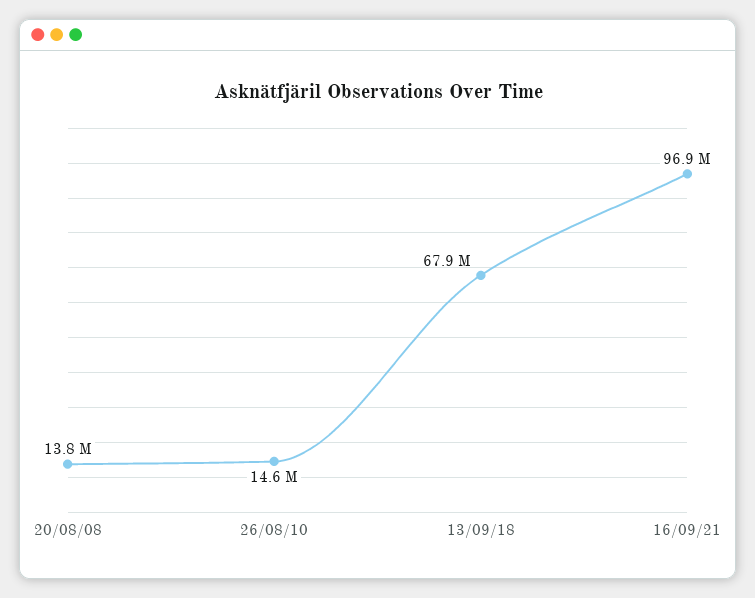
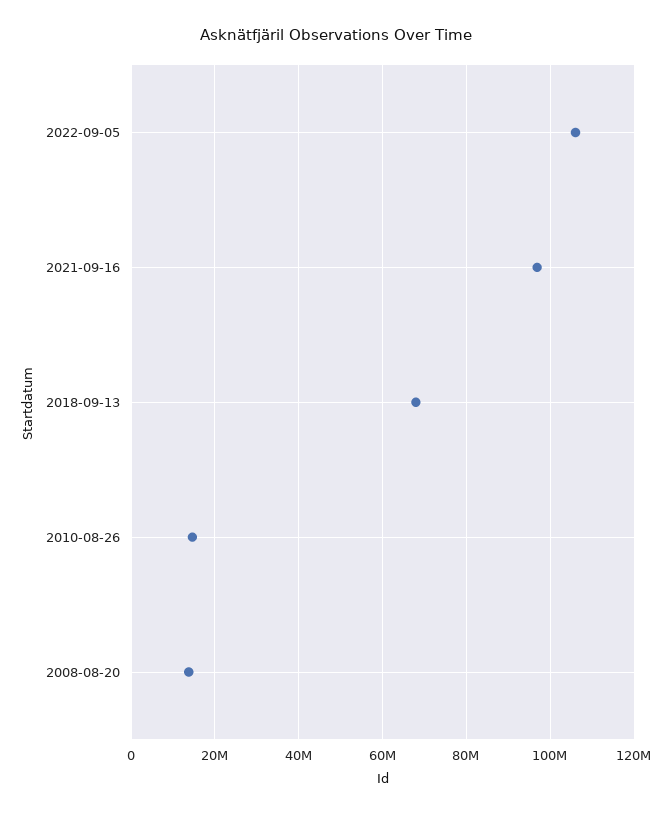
2022-09-05: none -> 106000000

